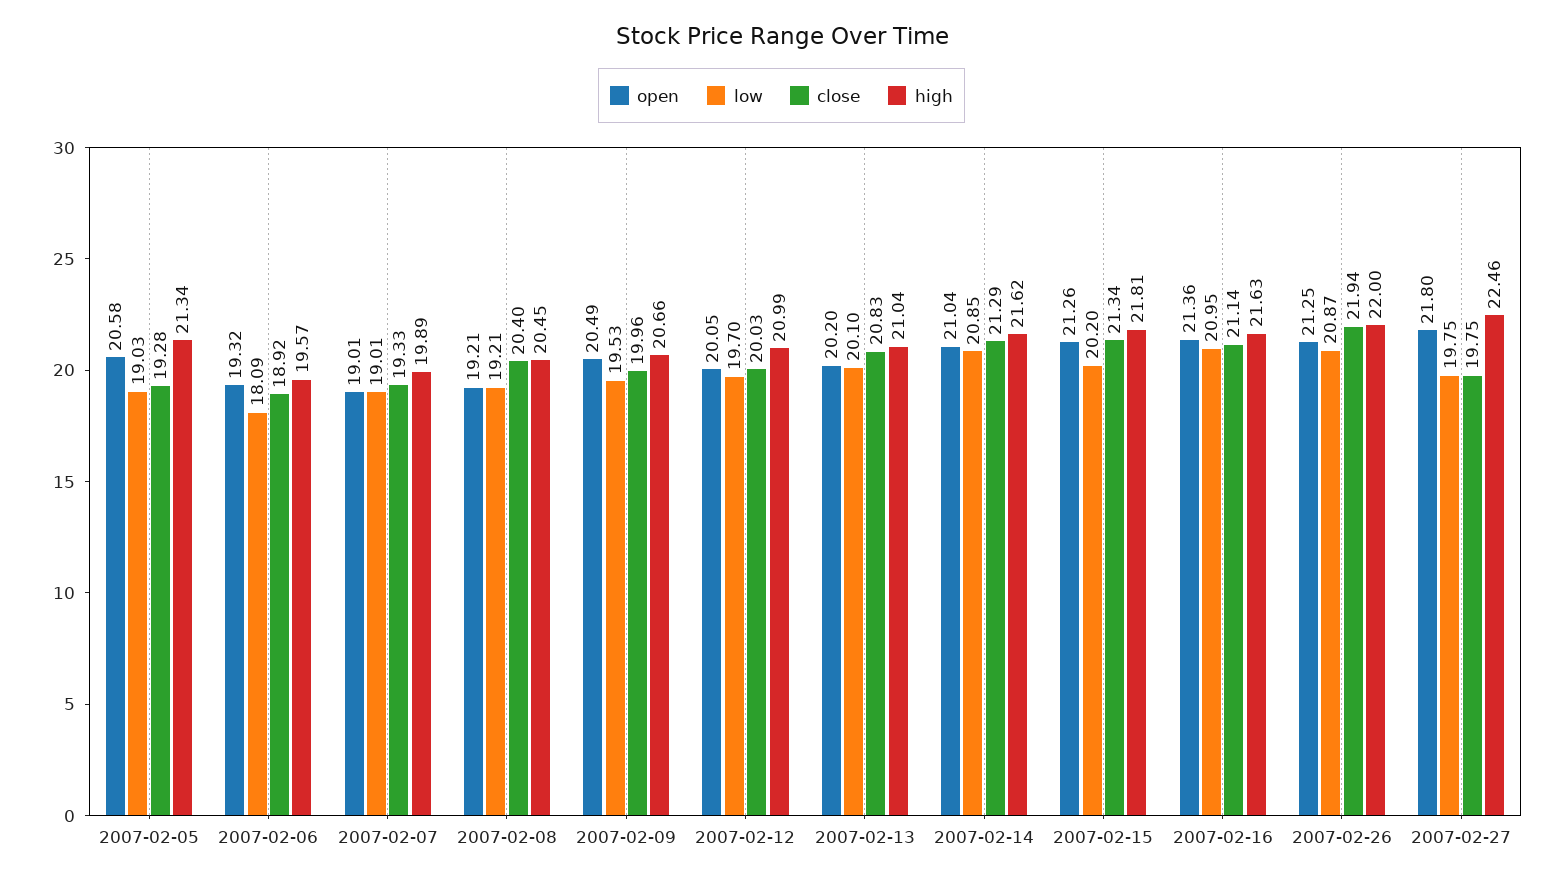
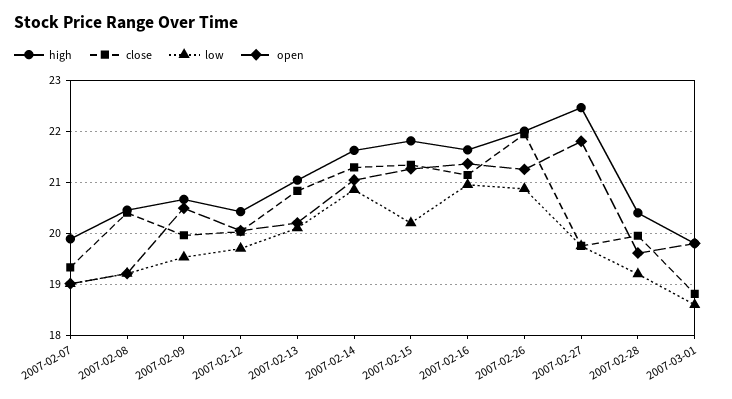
open, 2007-02-05: 20.58 -> none
low, 2007-02-05: 19.03 -> none
close, 2007-02-05: 19.28 -> none
high, 2007-02-05: 21.34 -> none
open, 2007-02-06: 19.32 -> none
low, 2007-02-06: 18.09 -> none
close, 2007-02-06: 18.92 -> none
high, 2007-02-06: 19.57 -> none
high, 2007-02-12: 20.99 -> 20.4
high, 2007-02-28: none -> 20.4
close, 2007-02-28: none -> 20
low, 2007-02-28: none -> 19.2
open, 2007-02-28: none -> 19.6
high, 2007-03-01: none -> 19.8
close, 2007-03-01: none -> 18.8
low, 2007-03-01: none -> 18.6
open, 2007-03-01: none -> 19.8

